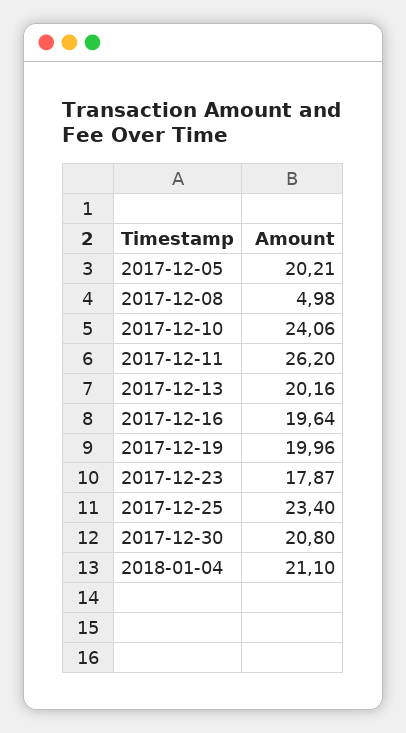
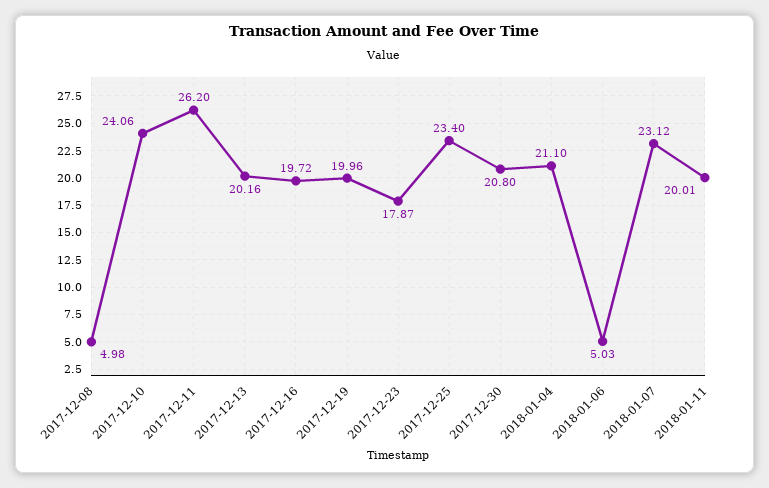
2017-12-05: 20.21 -> none
2017-12-16: 19.64 -> 19.72
2018-01-06: none -> 5.03
2018-01-07: none -> 23.12
2018-01-11: none -> 20.01

